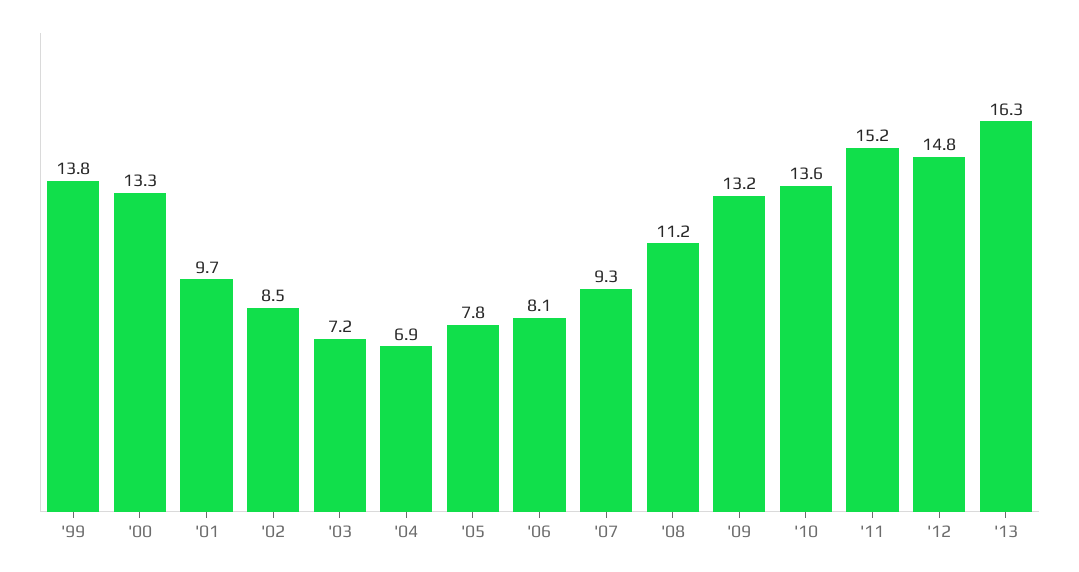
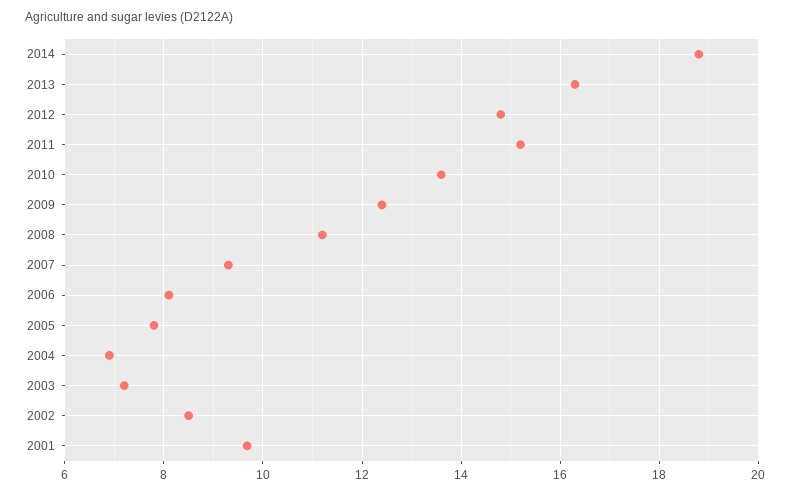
'99: 13.8 -> none
'00: 13.3 -> none
'09: 13.2 -> 12.4
2014: none -> 18.8

